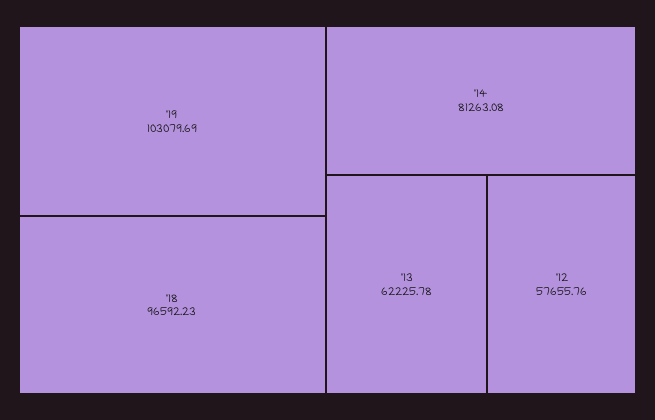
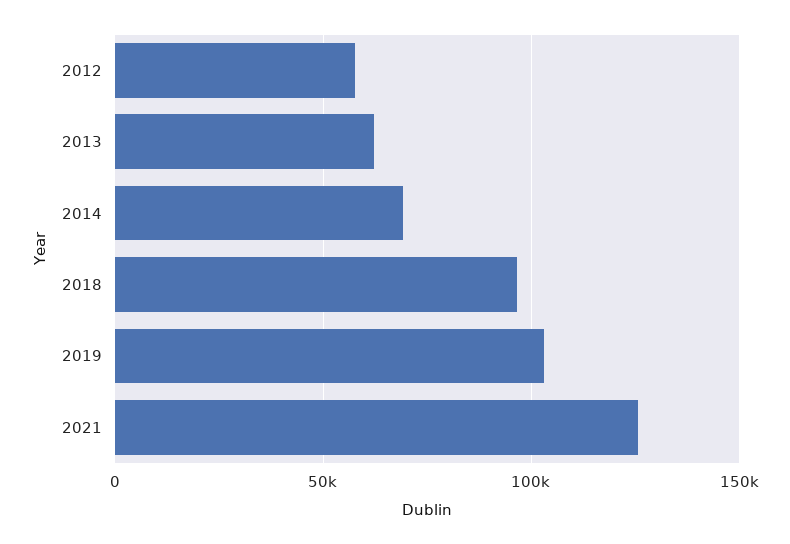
'14: 81263.08 -> 70000
2021: none -> 125000

